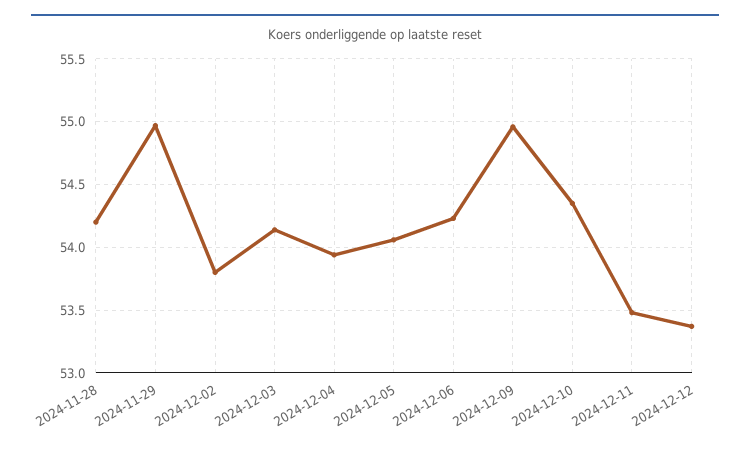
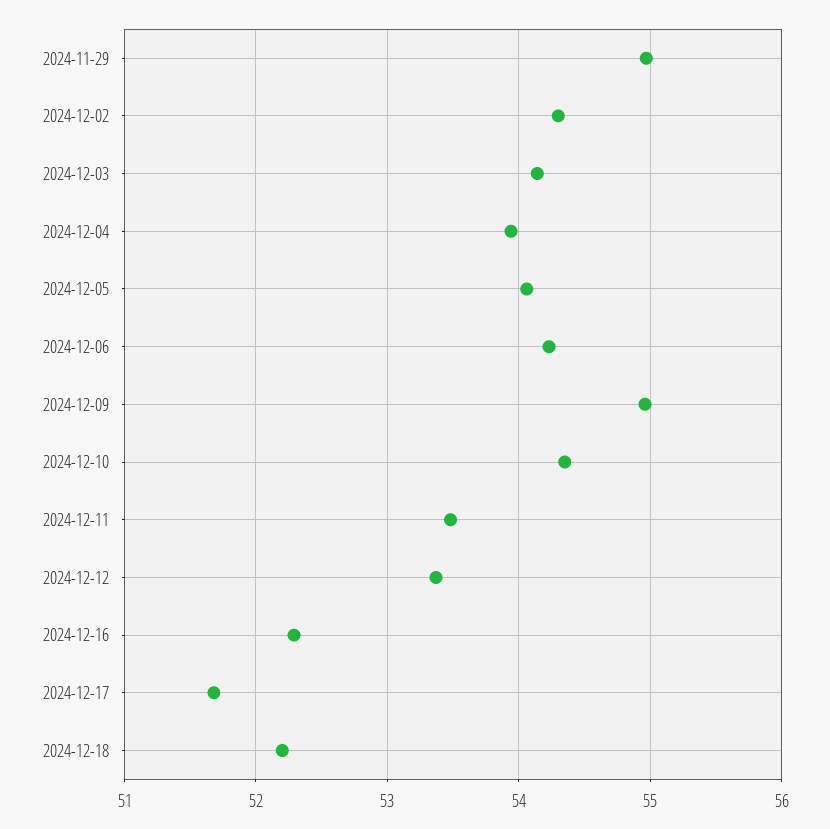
2024-11-28: 54.2 -> none
2024-12-02: 53.8 -> 54.3
2024-12-16: none -> 52.3
2024-12-17: none -> 51.7
2024-12-18: none -> 52.2

